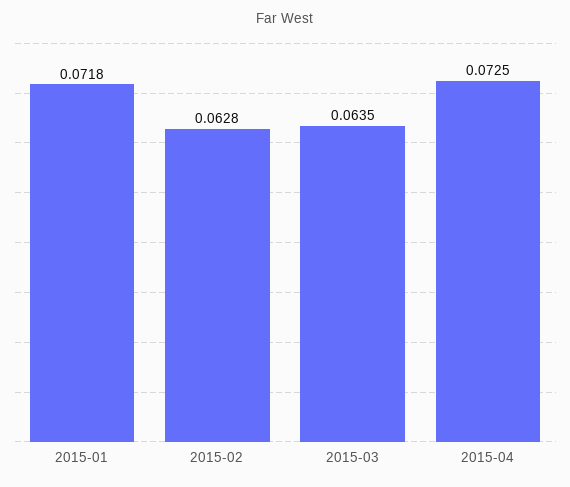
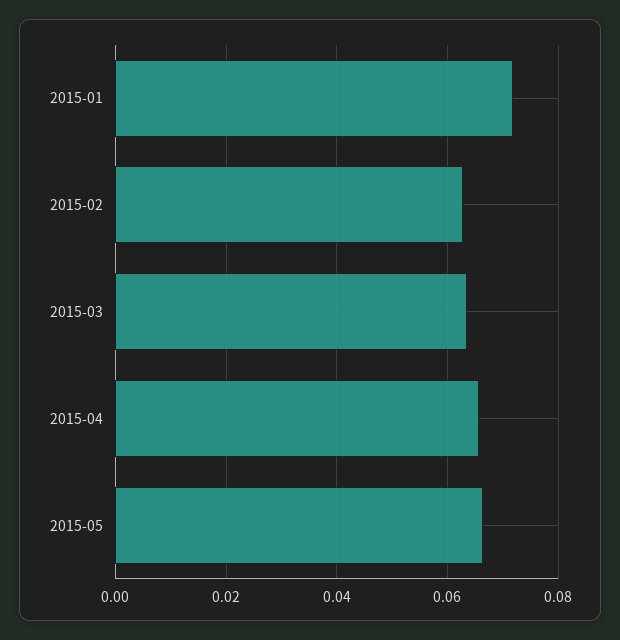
2015-04: 0.0725 -> 0.066
2015-05: none -> 0.066

